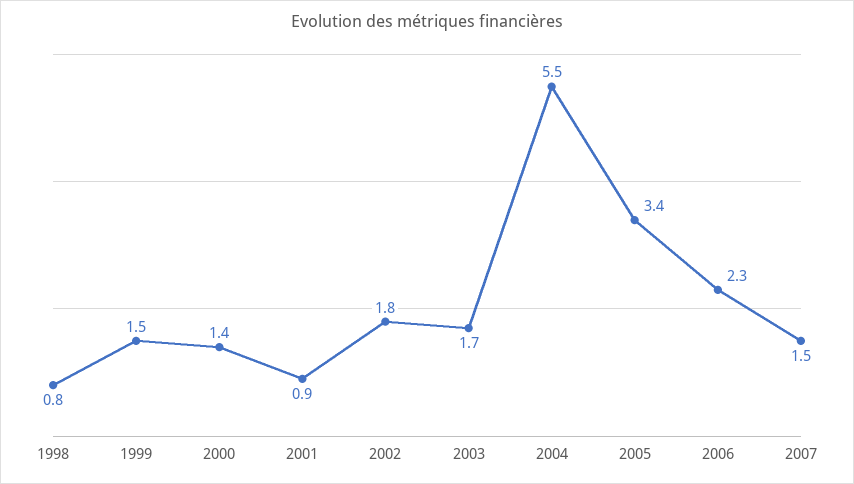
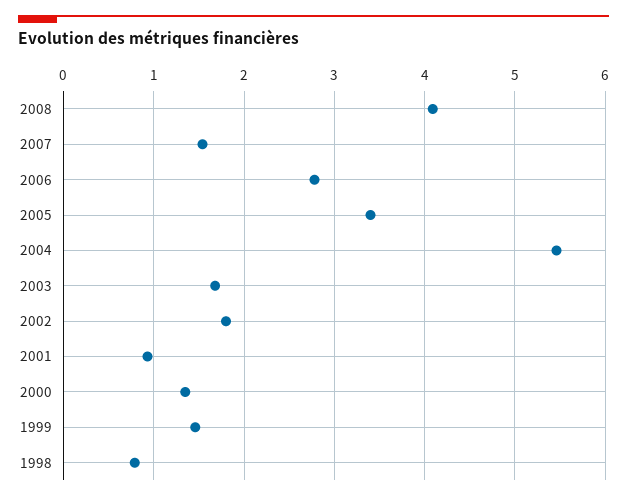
2006: 2.3 -> 2.8
2008: none -> 4.1

